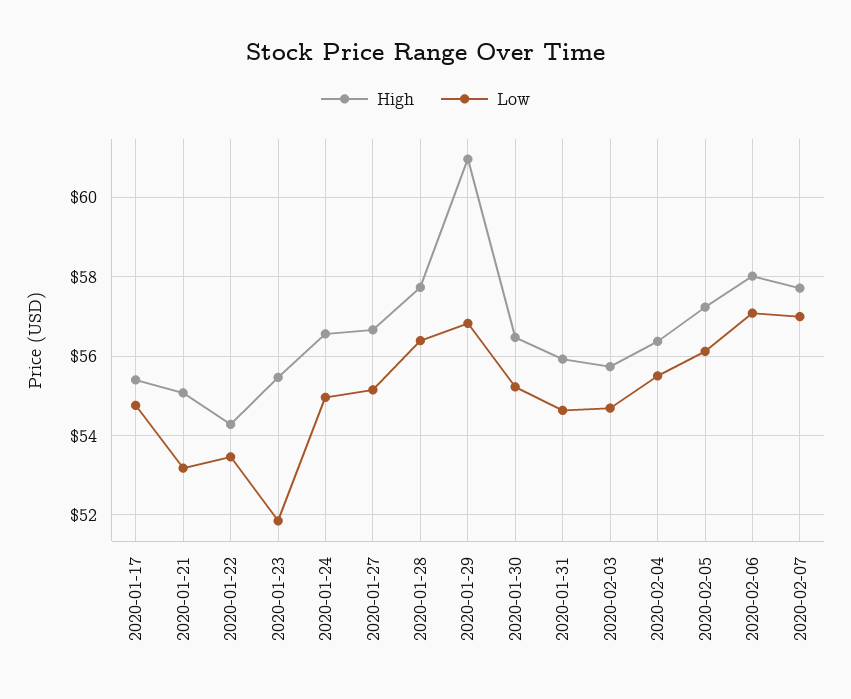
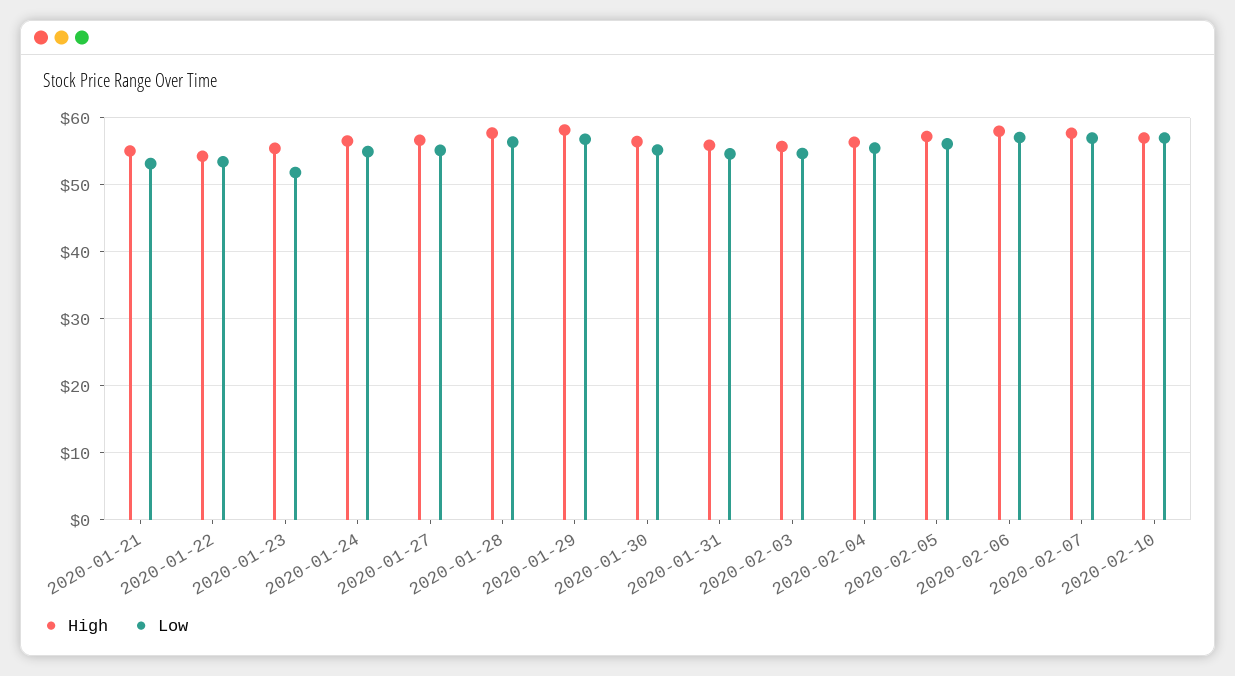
High, 2020-01-17: 55.4 -> none
Low, 2020-01-17: 54.8 -> none
High, 2020-01-29: 61 -> 58
High, 2020-02-10: none -> 57
Low, 2020-02-10: none -> 57

